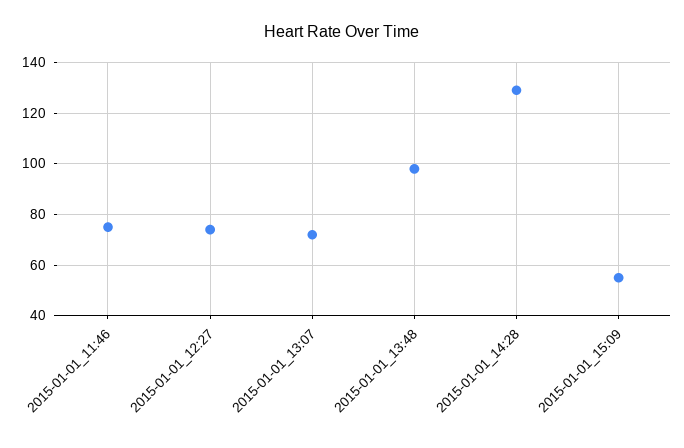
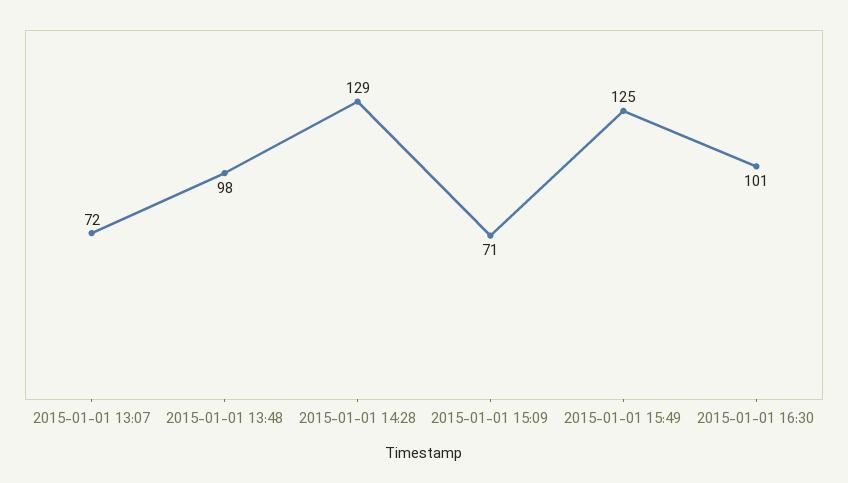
2015-01-01_11:46: 75 -> none
2015-01-01_12:27: 75 -> none
2015-01-01_15:09: 55 -> 71
2015-01-01 15:49: none -> 125
2015-01-01 16:30: none -> 101

